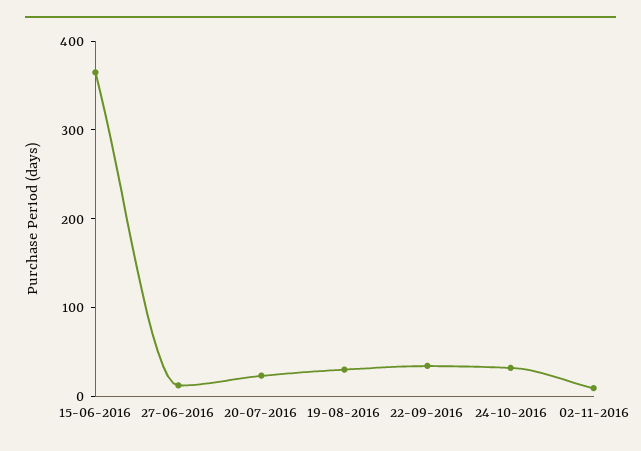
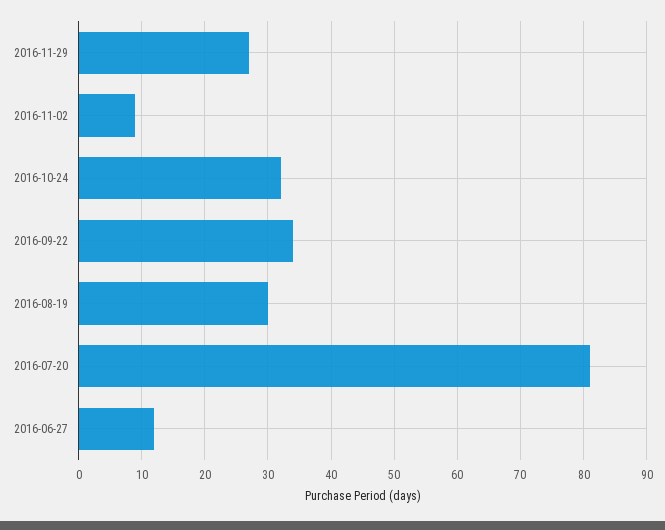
15-06-2016: 360 -> none
20-07-2016: 20 -> 81
2016-11-29: none -> 27

